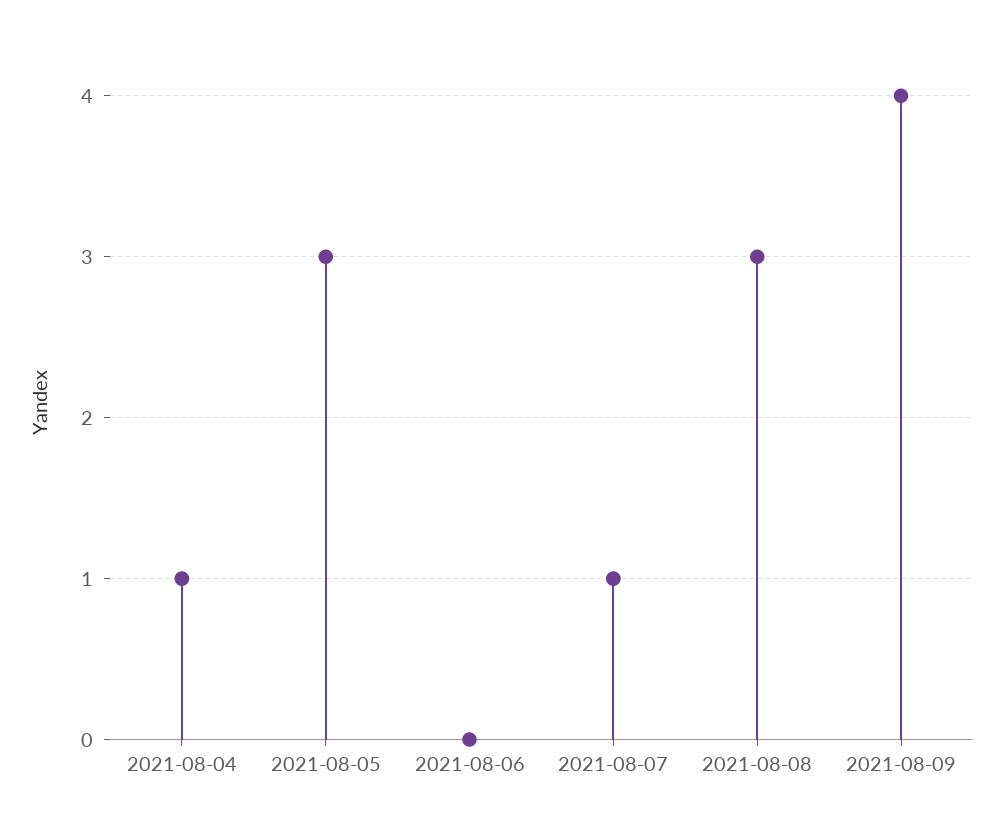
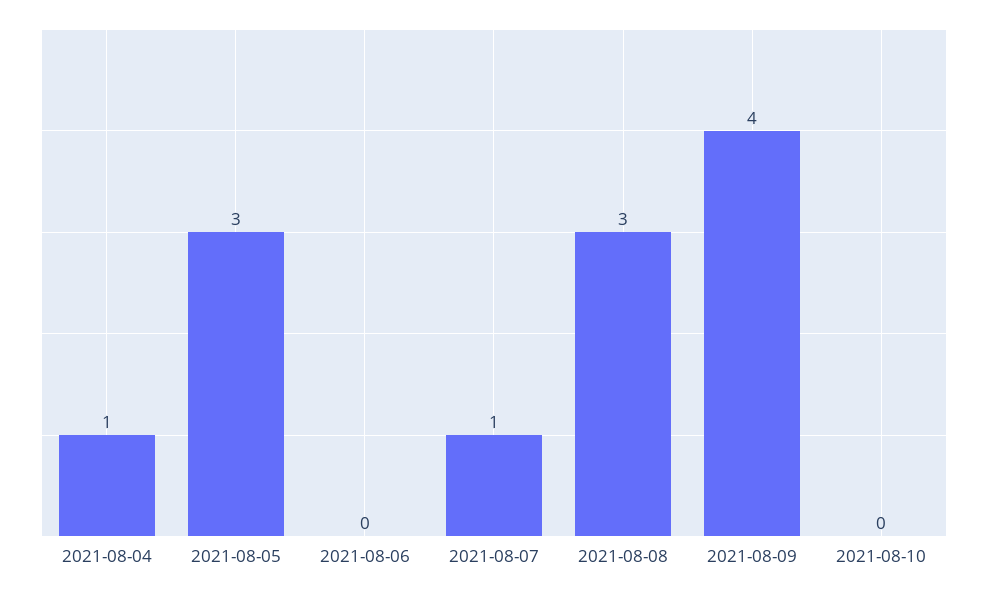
2021-08-10: none -> 0

